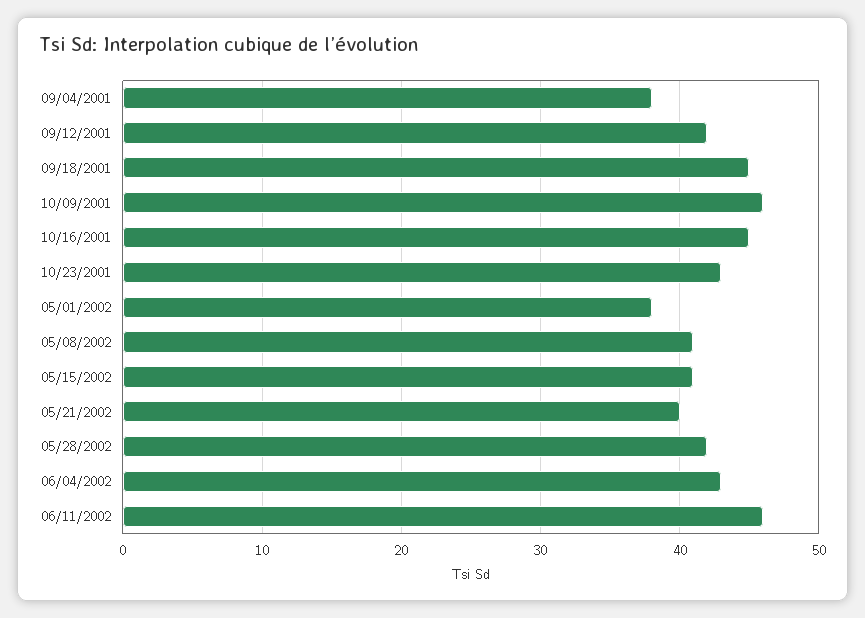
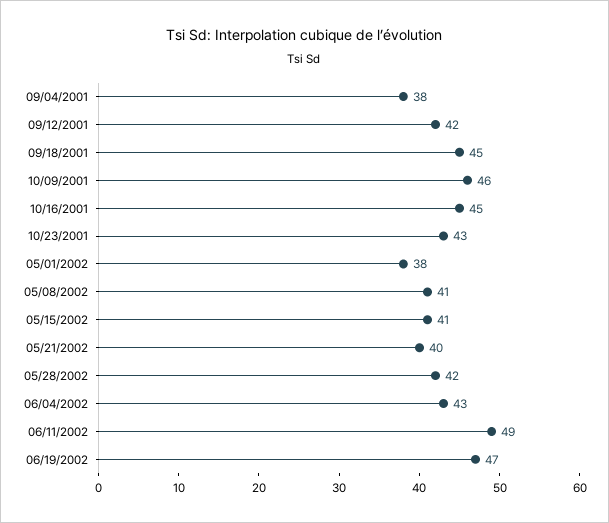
06/11/2002: 46 -> 49
06/19/2002: none -> 47

